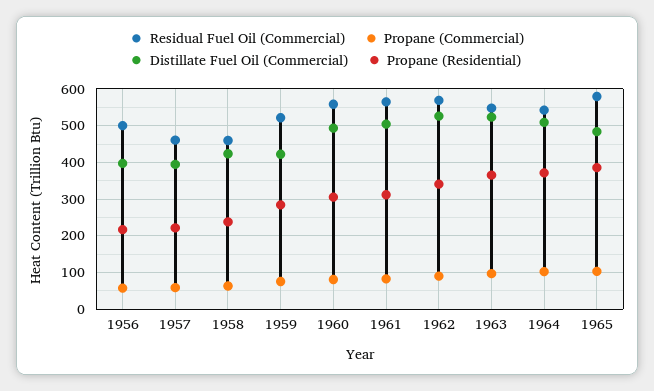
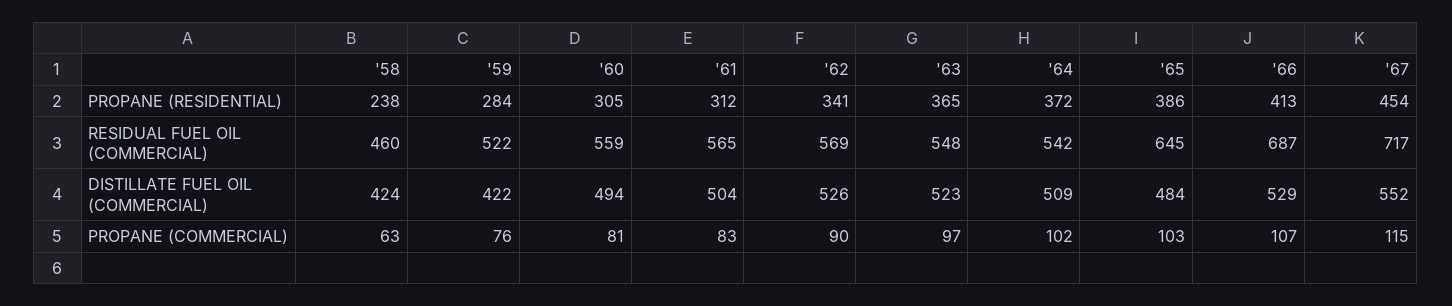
Residual Fuel Oil (Commercial), 1956: 500 -> none
Propane (Commercial), 1956: 60 -> none
Distillate Fuel Oil (Commercial), 1956: 400 -> none
Propane (Residential), 1956: 220 -> none
Residual Fuel Oil (Commercial), 1957: 460 -> none
Propane (Commercial), 1957: 60 -> none
Distillate Fuel Oil (Commercial), 1957: 400 -> none
Propane (Residential), 1957: 220 -> none
Residual Fuel Oil (Commercial), 1965: 580 -> 645
Propane (Residential), '66: none -> 413
Propane (Residential), '67: none -> 454
Residual Fuel Oil (Commercial), '66: none -> 687
Residual Fuel Oil (Commercial), '67: none -> 717
Distillate Fuel Oil (Commercial), '66: none -> 529
Distillate Fuel Oil (Commercial), '67: none -> 552
Propane (Commercial), '66: none -> 107
Propane (Commercial), '67: none -> 115

